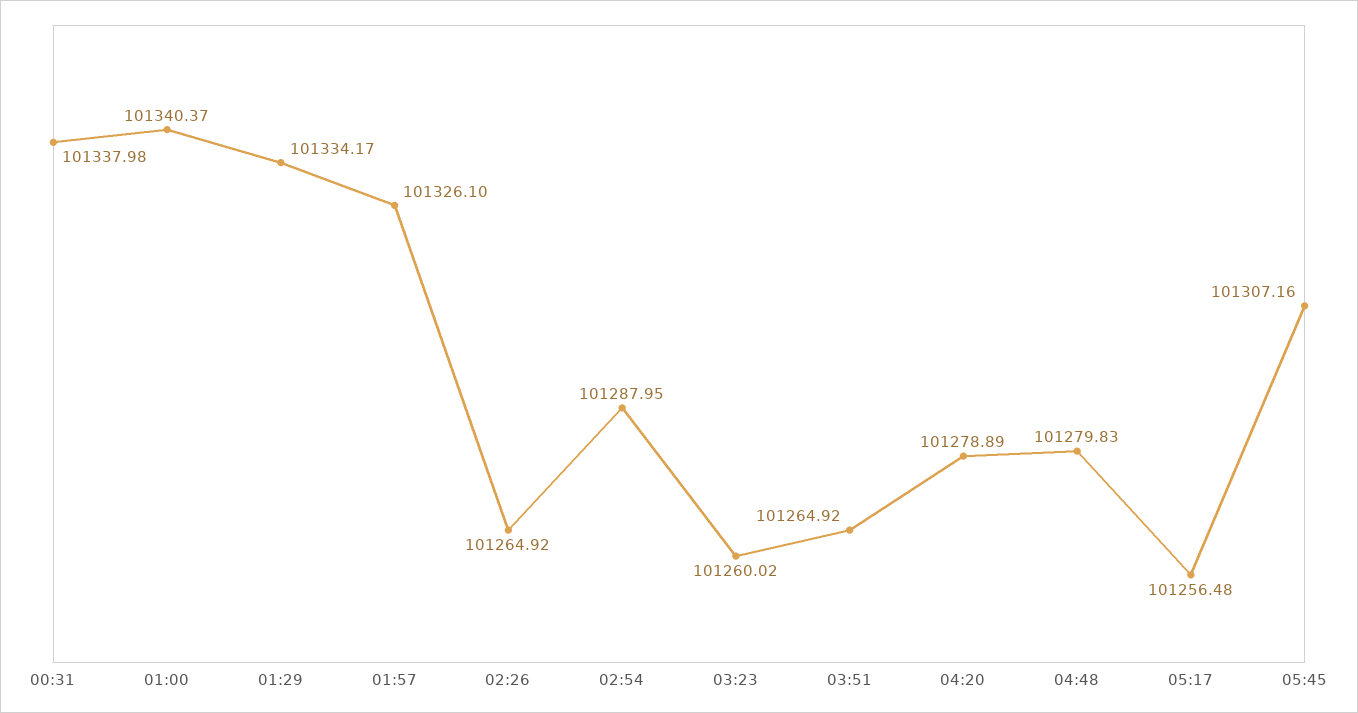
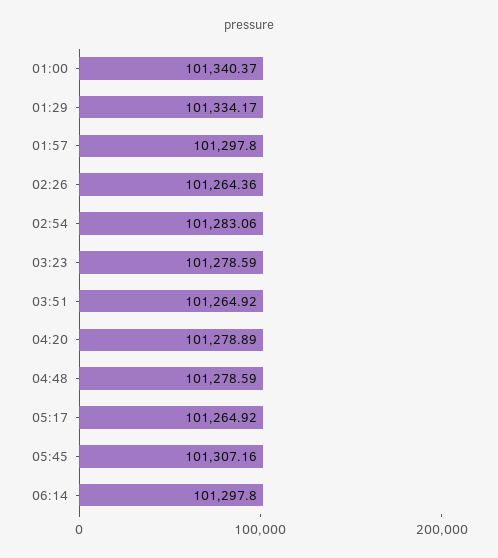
00:31: 101337.98 -> none
01:57: 101326.1 -> 101297.8
02:26: 101264.92 -> 101264.36
02:54: 101287.95 -> 101283.06
03:23: 101260.02 -> 101278.59
04:48: 101279.83 -> 101278.59
05:17: 101256.48 -> 101264.92
06:14: none -> 101297.8

